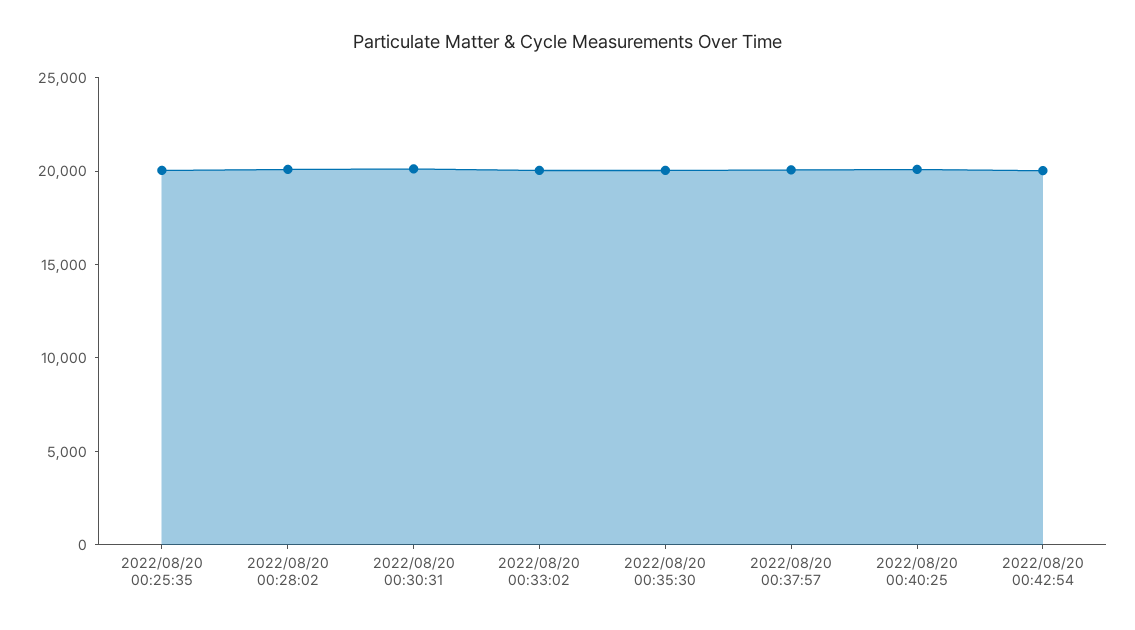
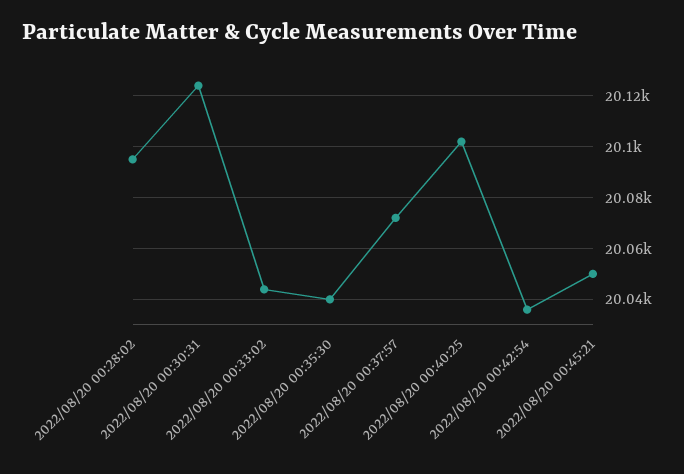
2022/08/20 00:25:35: 20000 -> none
2022/08/20 00:45:21: none -> 20050

